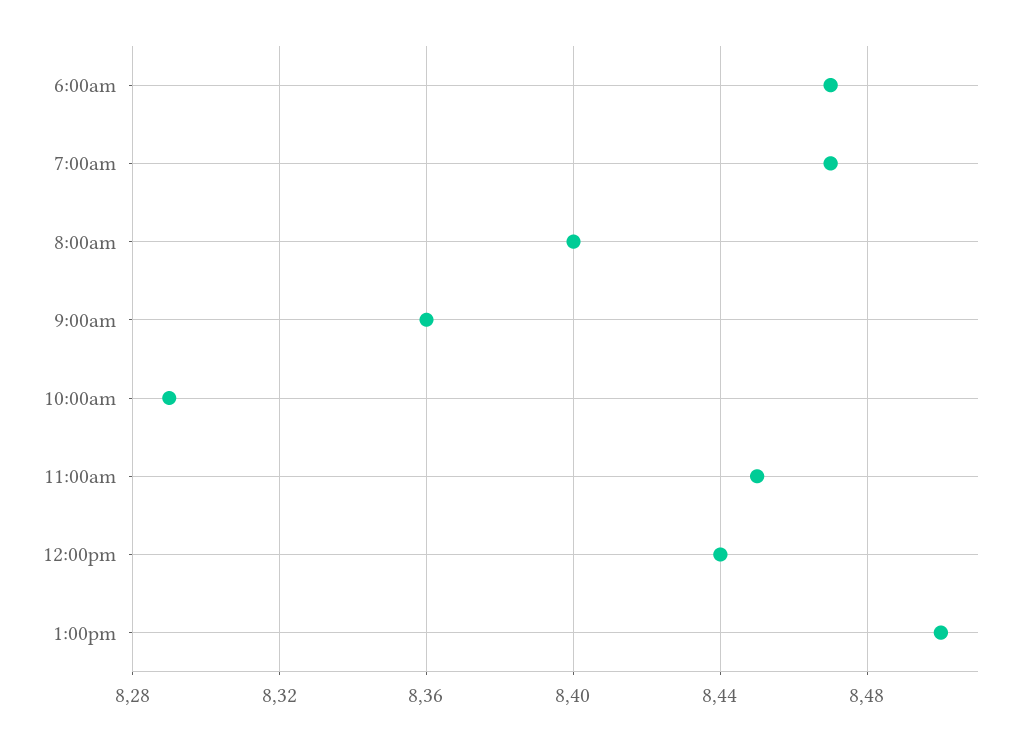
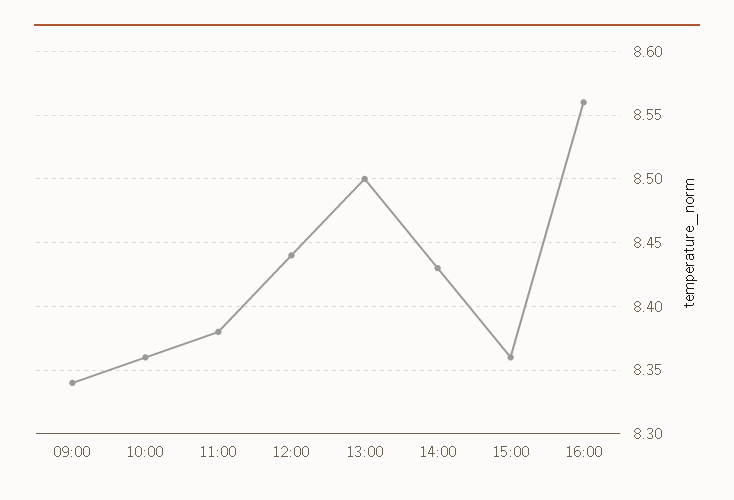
6:00am: 8.47 -> none
7:00am: 8.47 -> none
8:00am: 8.4 -> none
9:00am: 8.36 -> 8.34
10:00am: 8.29 -> 8.36
11:00am: 8.45 -> 8.38
14:00: none -> 8.43
15:00: none -> 8.36
16:00: none -> 8.56

